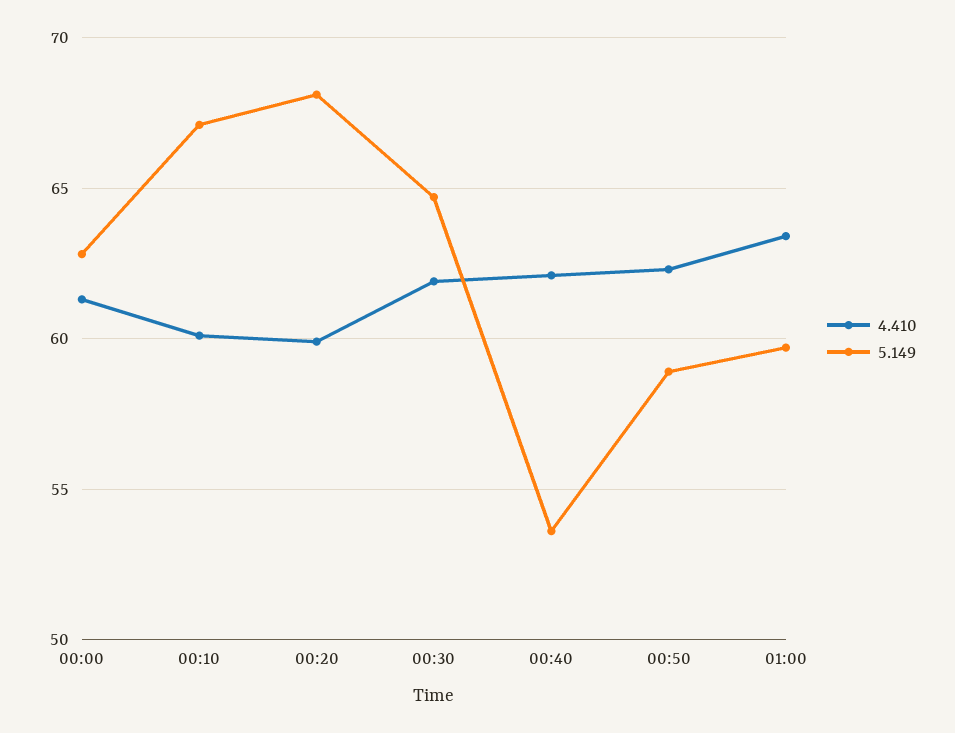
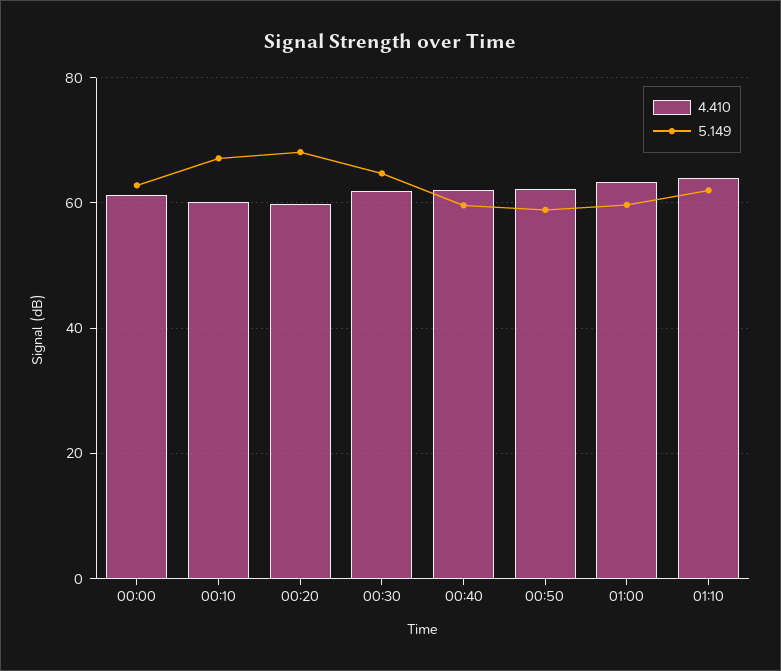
5.149, 00:40: 53.5 -> 60
4.410, 01:10: none -> 64
5.149, 01:10: none -> 62

